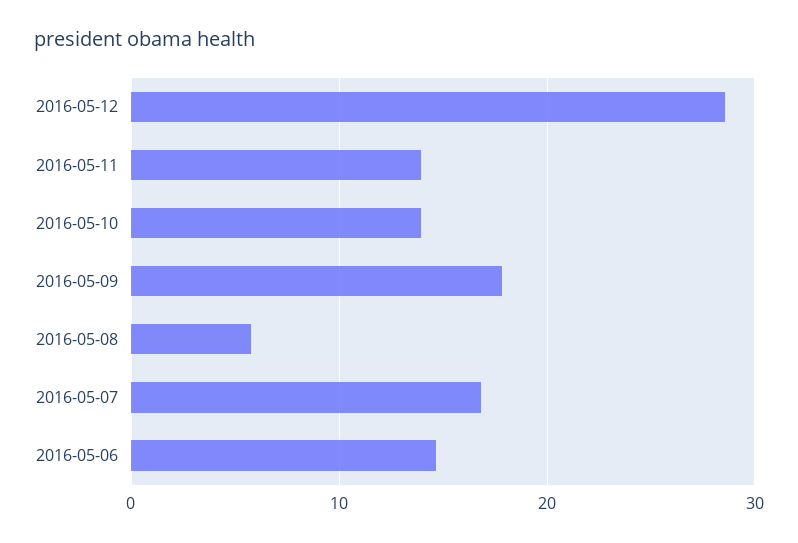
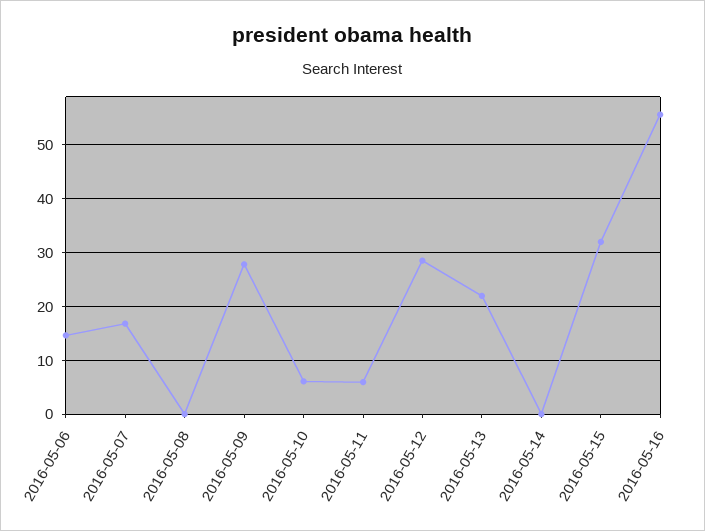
2016-05-11: 14 -> 6
2016-05-10: 14 -> 6
2016-05-09: 18 -> 28
2016-05-08: 6 -> 0
2016-05-13: none -> 22
2016-05-14: none -> 0
2016-05-15: none -> 32
2016-05-16: none -> 56

